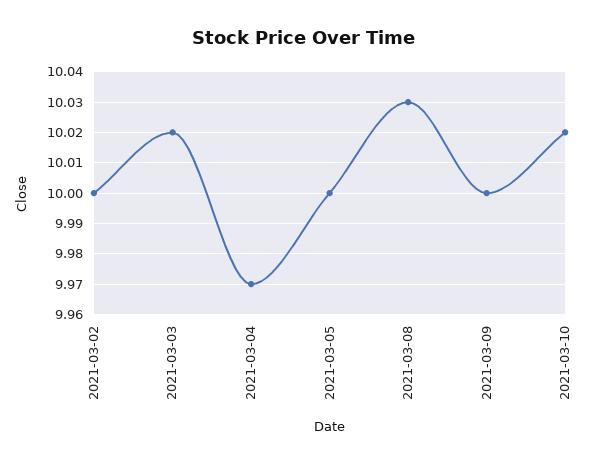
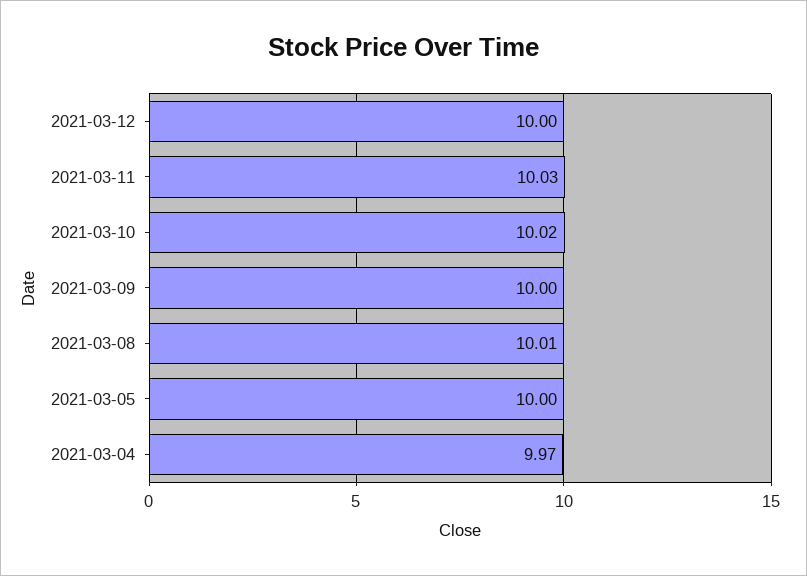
2021-03-02: 10 -> none
2021-03-03: 10.02 -> none
2021-03-08: 10.03 -> 10.01
2021-03-12: none -> 10
2021-03-11: none -> 10.03

